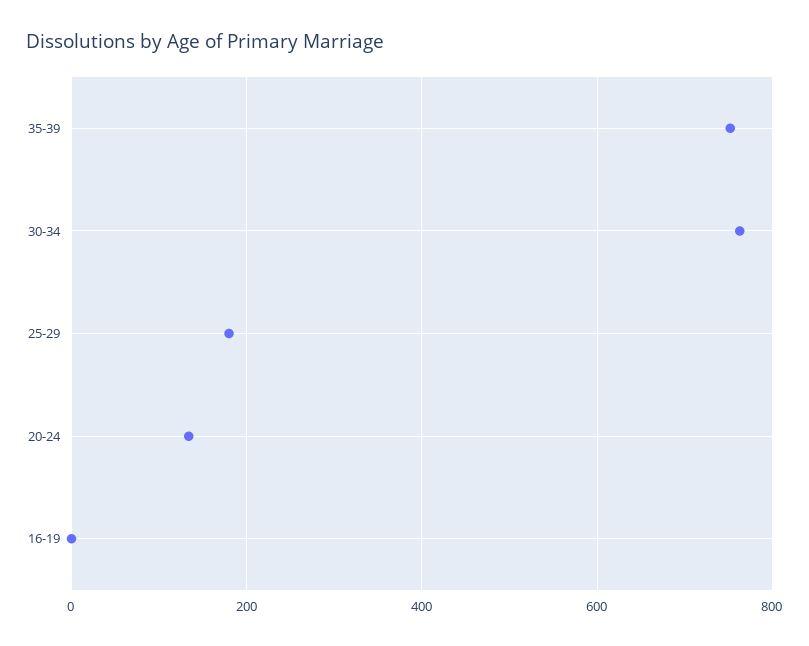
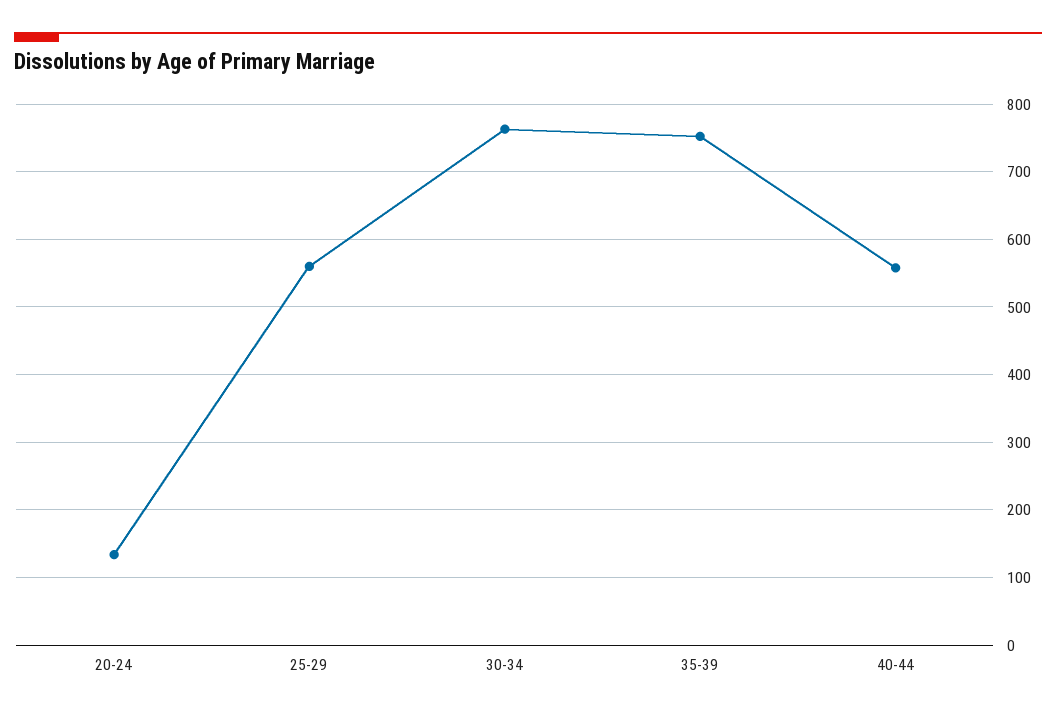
25-29: 180 -> 560
16-19: 0 -> none
40-44: none -> 560

